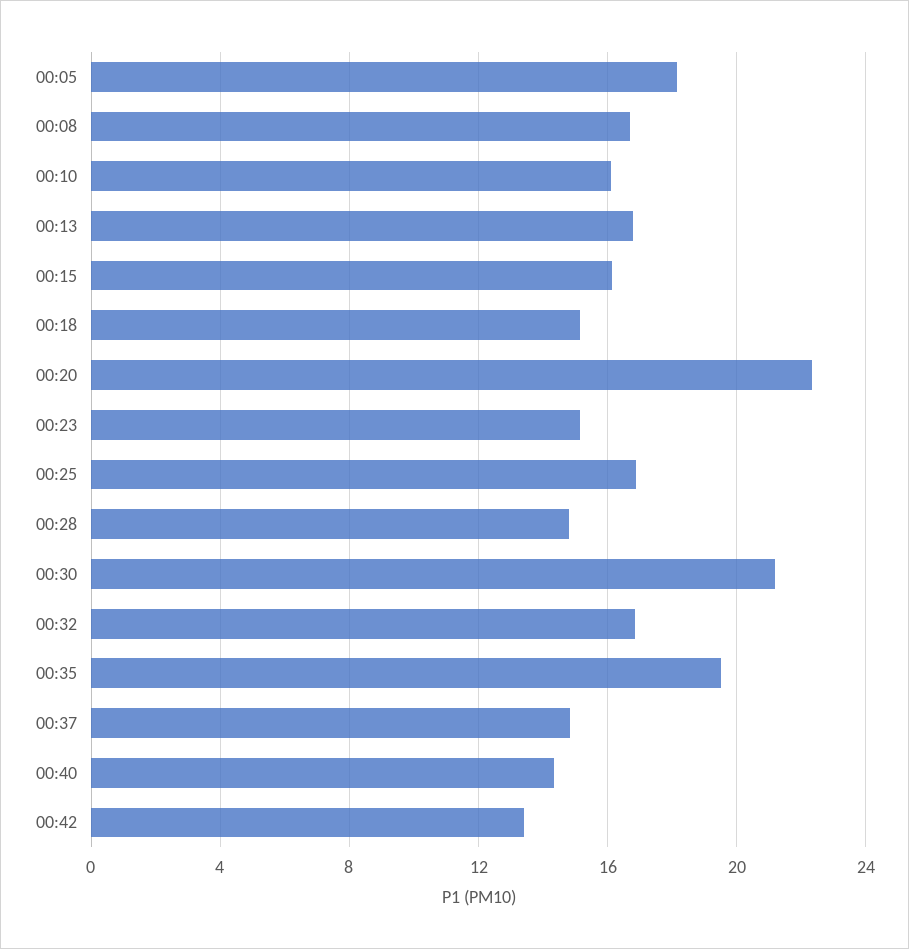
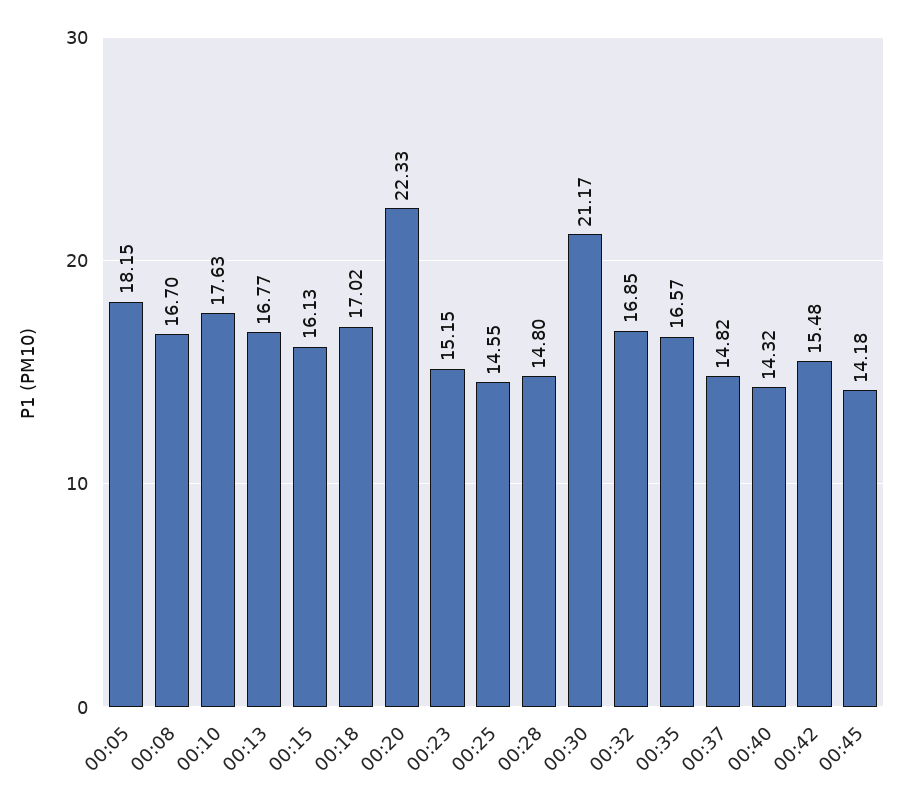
00:10: 16 -> 17.63
00:18: 15 -> 17.02
00:25: 17 -> 14.55
00:35: 19.5 -> 16.57
00:42: 13.5 -> 15.48
00:45: none -> 14.18

